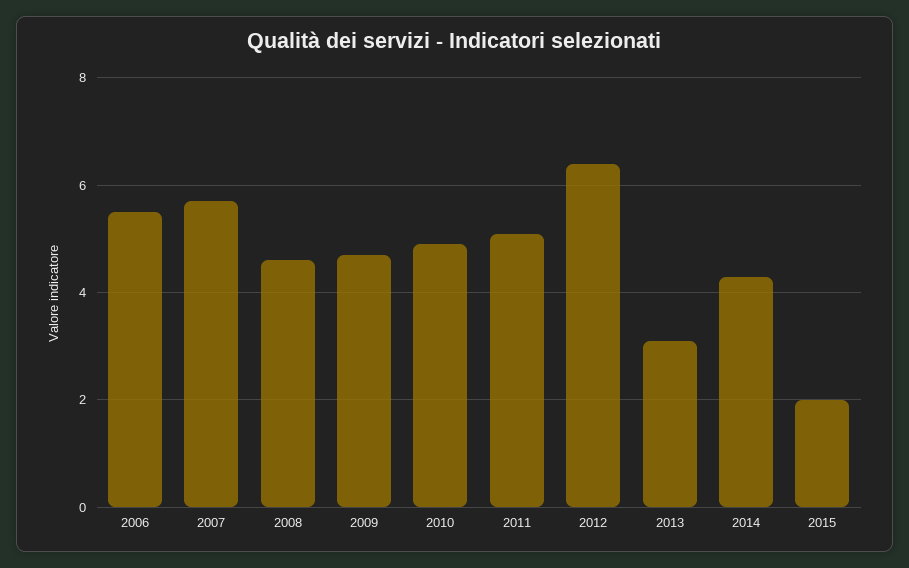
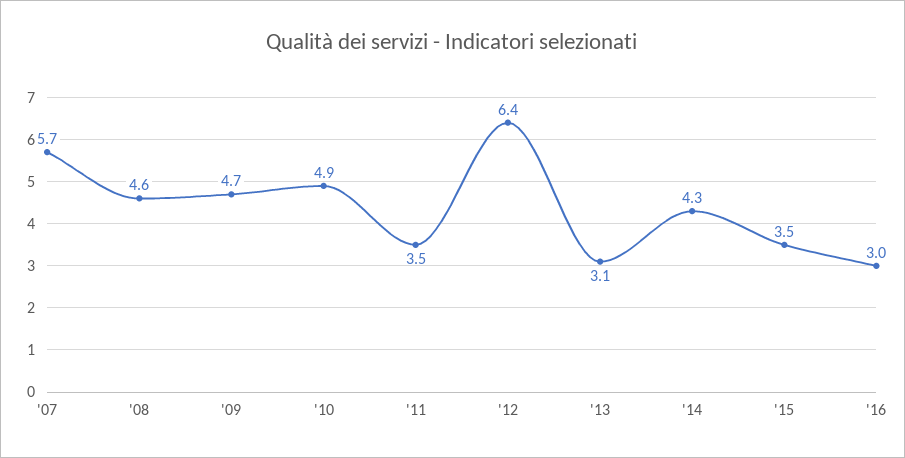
2006: 5.5 -> none
2011: 5 -> 3.5
2015: 2 -> 3.5
'16: none -> 3

